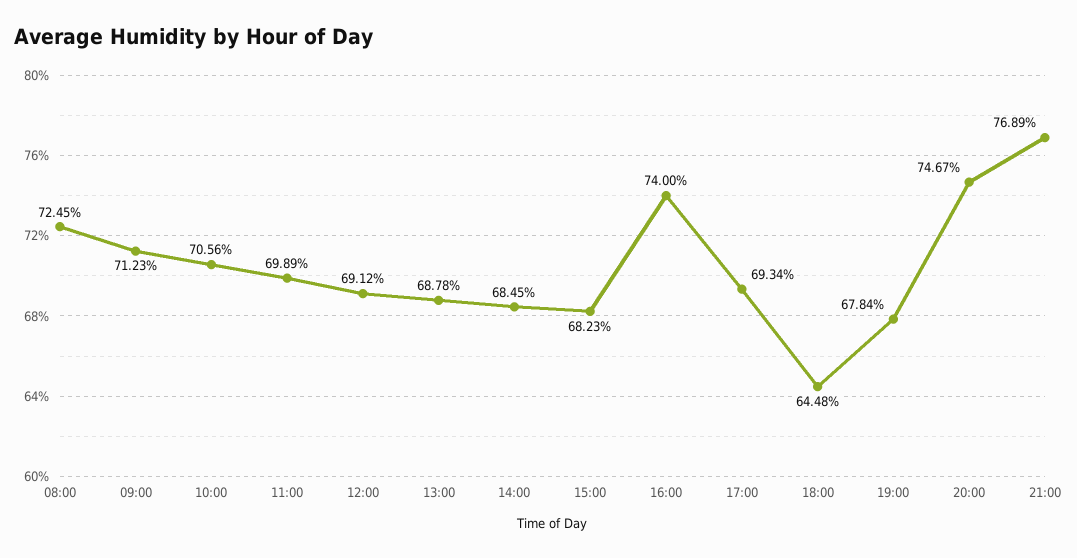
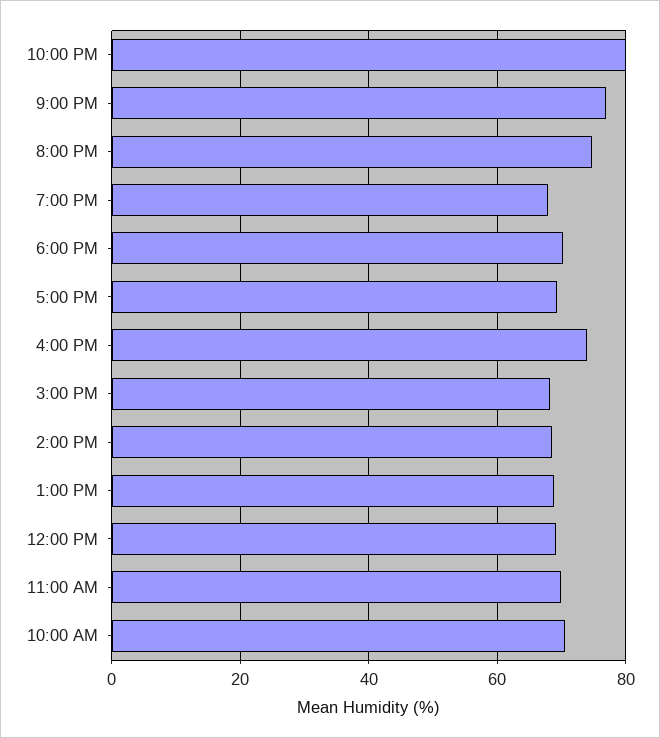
08:00: 72.45 -> none
09:00: 71.23 -> none
18:00: 64.48 -> 70
10:00 PM: none -> 80

